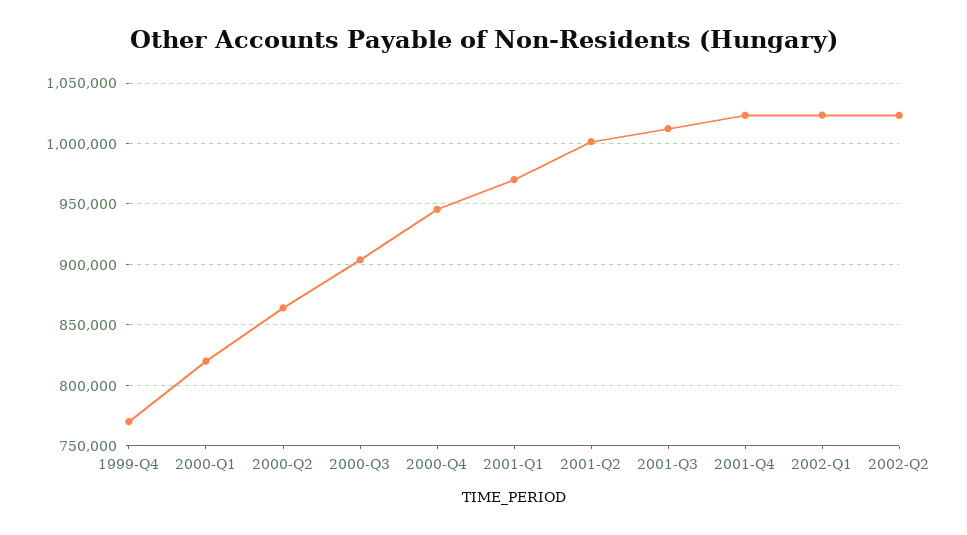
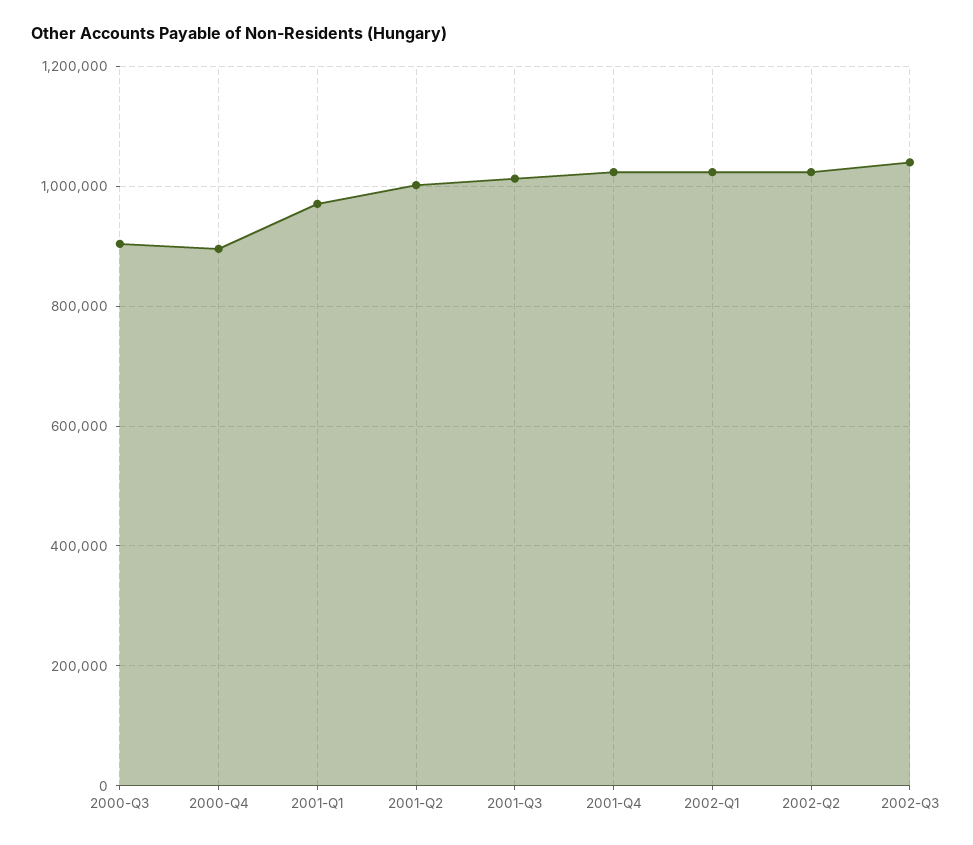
1999-Q4: 770000 -> none
2000-Q1: 820000 -> none
2000-Q2: 865000 -> none
2000-Q4: 945000 -> 900000
2002-Q3: none -> 1040000

